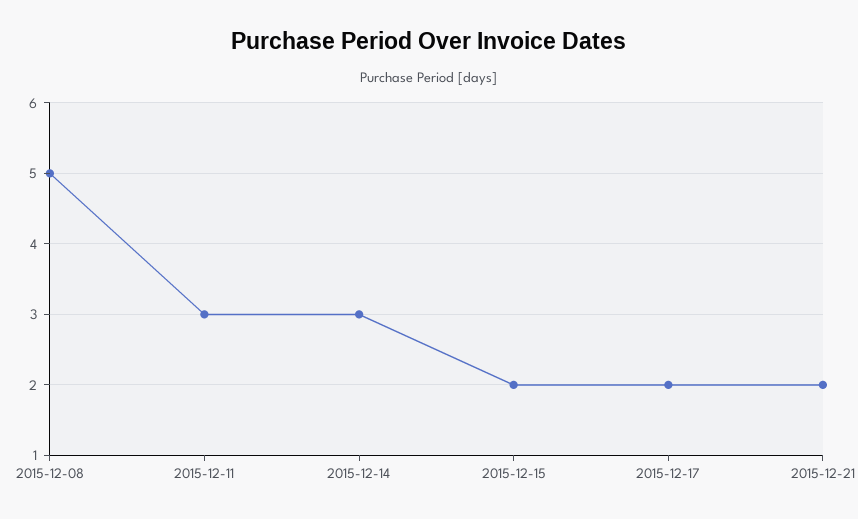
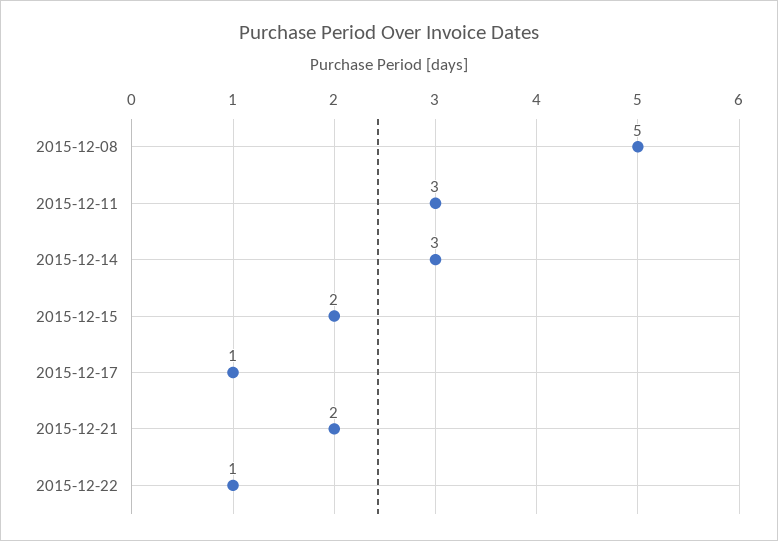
2015-12-17: 2 -> 1
2015-12-22: none -> 1

